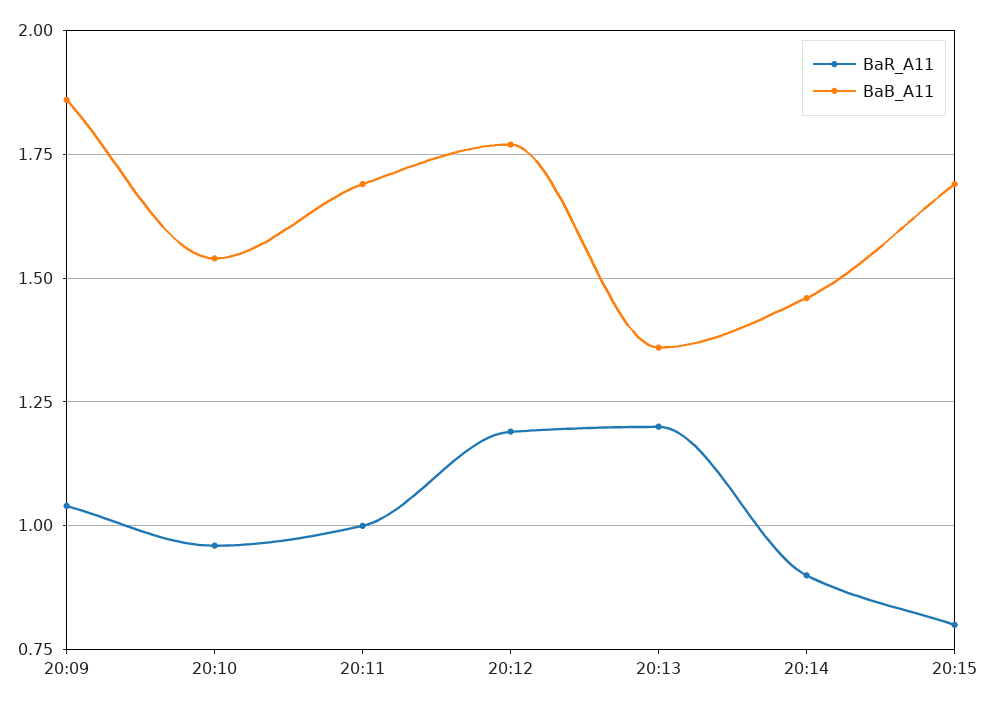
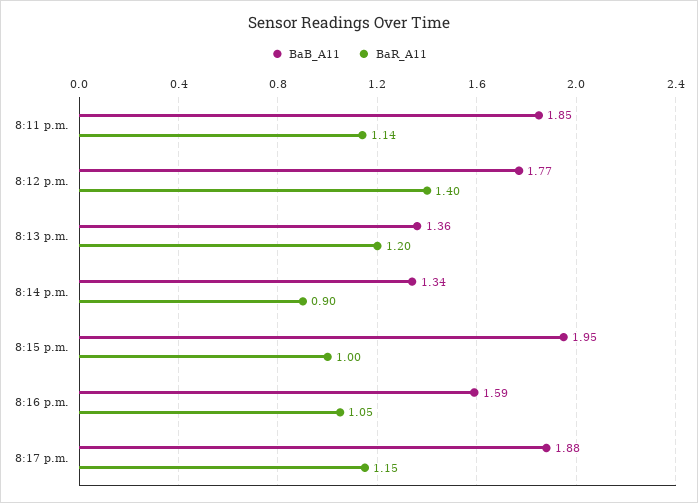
BaR_A11, 20:09: 1.05 -> none
BaB_A11, 20:09: 1.85 -> none
BaR_A11, 20:10: 0.95 -> none
BaB_A11, 20:10: 1.55 -> none
BaR_A11, 20:11: 1 -> 1.14
BaB_A11, 20:11: 1.7 -> 1.85
BaR_A11, 20:12: 1.2 -> 1.4
BaB_A11, 20:14: 1.45 -> 1.34
BaR_A11, 20:15: 0.8 -> 1
BaB_A11, 20:15: 1.7 -> 1.95
BaB_A11, 8:16 p.m.: none -> 1.59
BaR_A11, 8:16 p.m.: none -> 1.05
BaB_A11, 8:17 p.m.: none -> 1.88
BaR_A11, 8:17 p.m.: none -> 1.15

